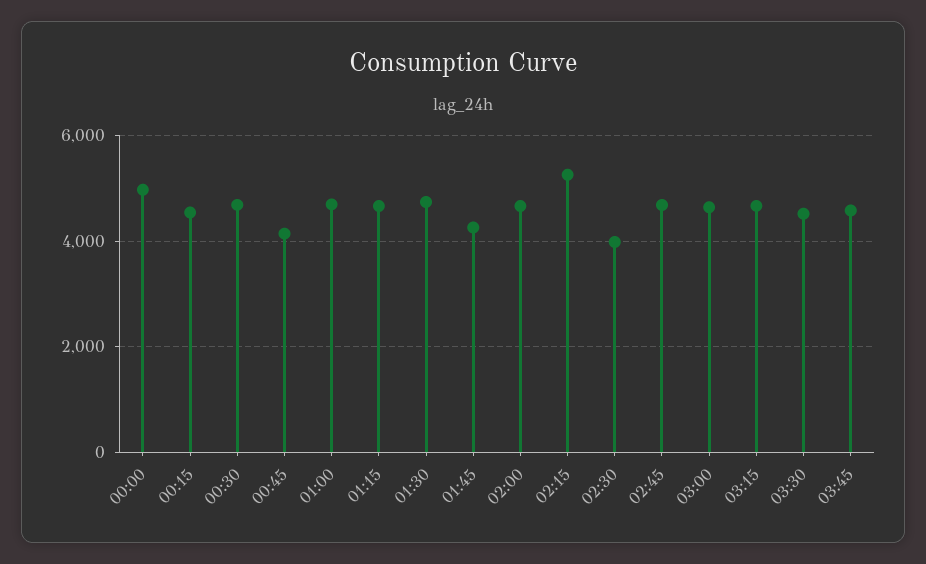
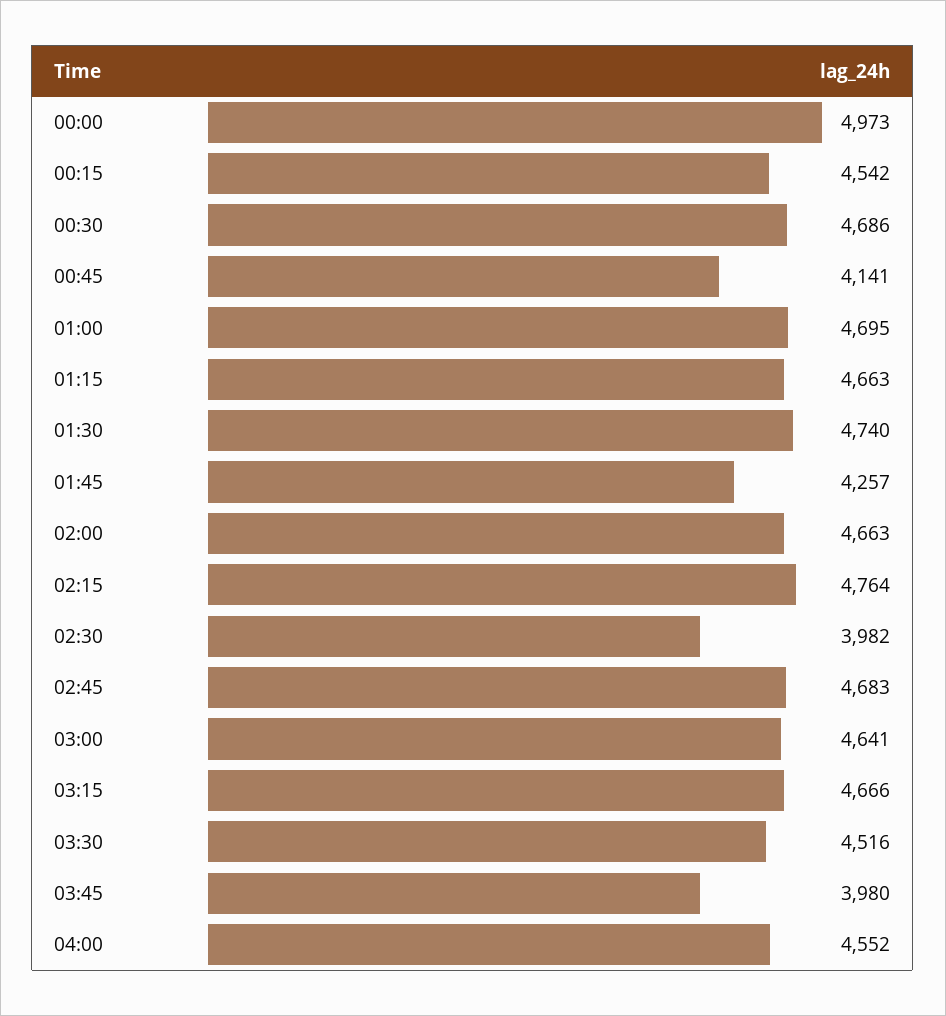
02:15: 5200 -> 4764
03:45: 4600 -> 3980
04:00: none -> 4552

